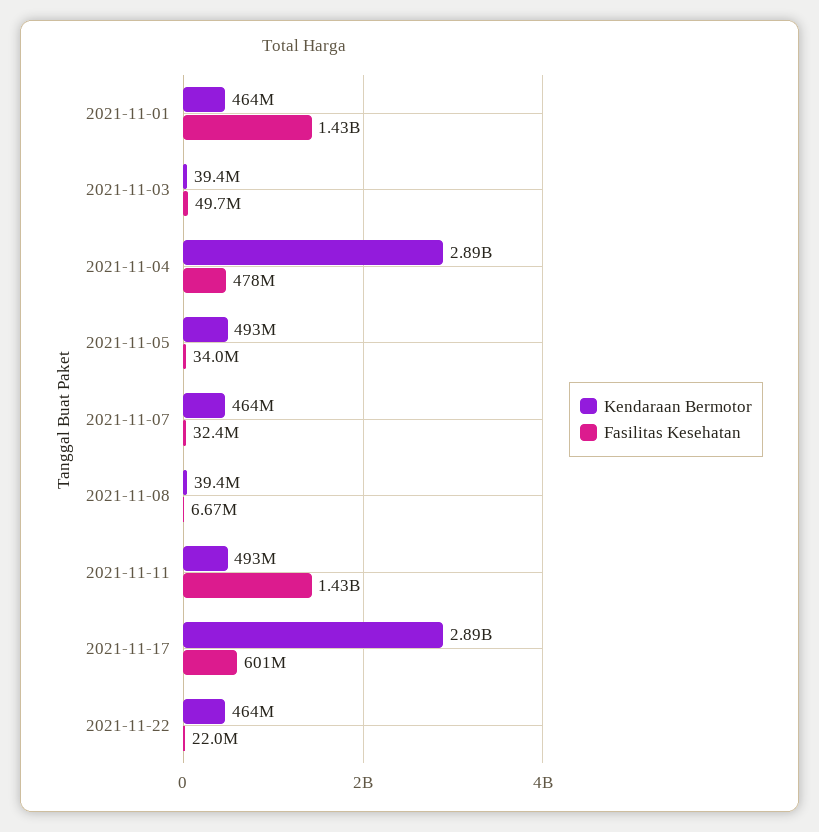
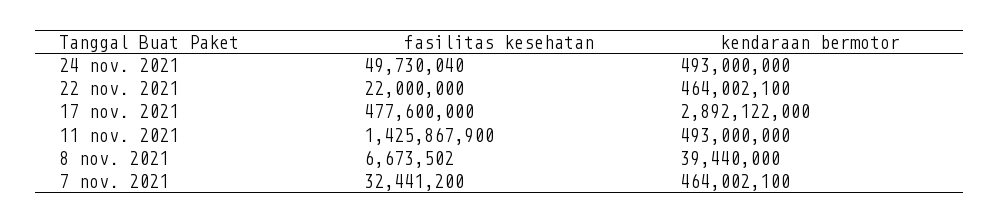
Kendaraan Bermotor, 2021-11-01: 464000000 -> none
Fasilitas Kesehatan, 2021-11-01: 1430000000 -> none
Kendaraan Bermotor, 2021-11-03: 39400000 -> none
Fasilitas Kesehatan, 2021-11-03: 49700000 -> none
Kendaraan Bermotor, 2021-11-04: 2890000000 -> none
Fasilitas Kesehatan, 2021-11-04: 478000000 -> none
Kendaraan Bermotor, 2021-11-05: 493000000 -> none
Fasilitas Kesehatan, 2021-11-05: 34000000 -> none
Fasilitas Kesehatan, 2021-11-17: 601000000 -> 477600000
Fasilitas Kesehatan, 24 nov. 2021: none -> 49730040
Kendaraan Bermotor, 24 nov. 2021: none -> 493000000

